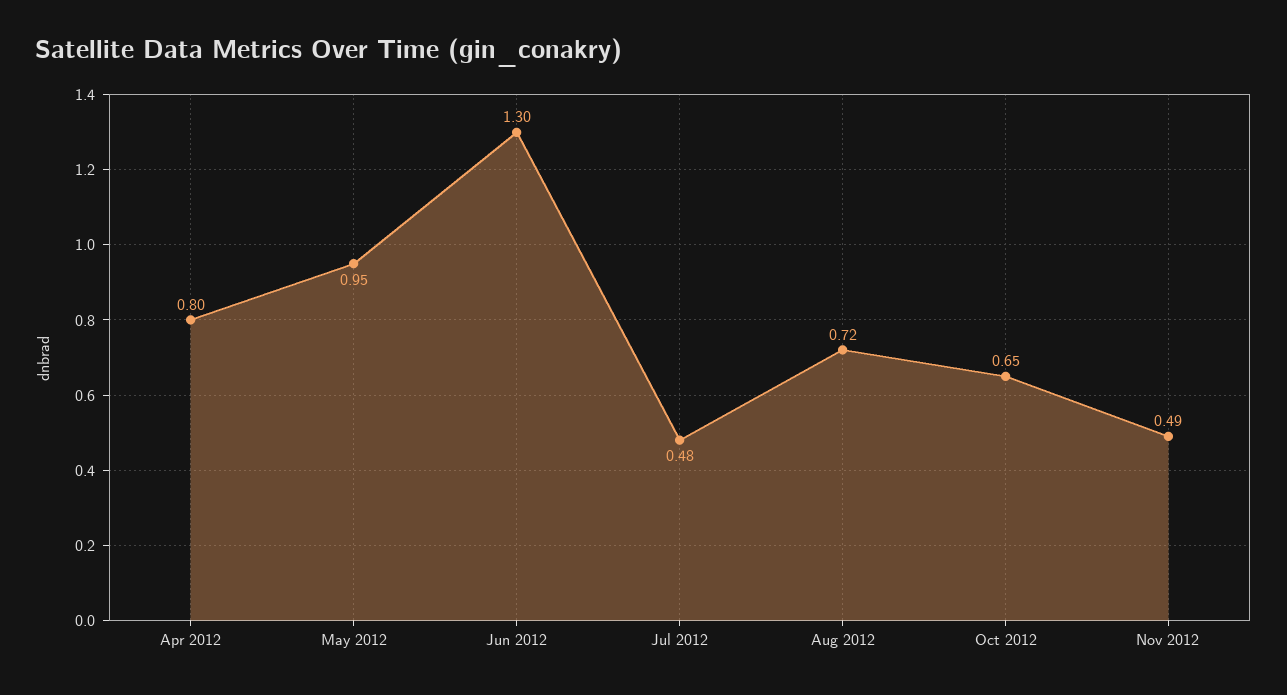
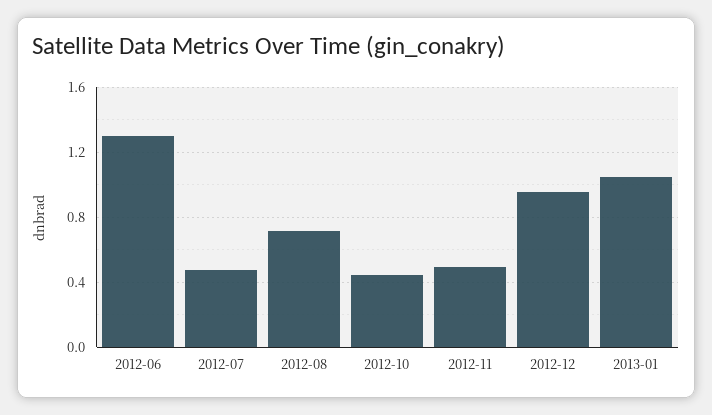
Apr 2012: 0.8 -> none
May 2012: 0.95 -> none
Oct 2012: 0.65 -> 0.45
2012-12: none -> 0.95
2013-01: none -> 1.05

